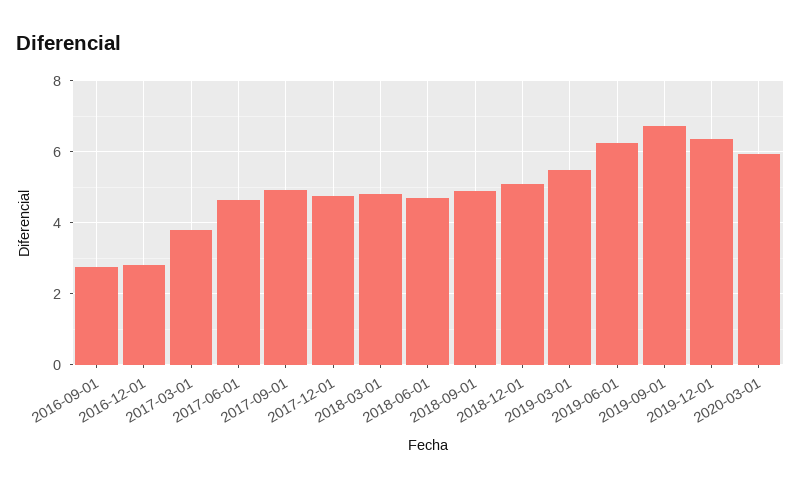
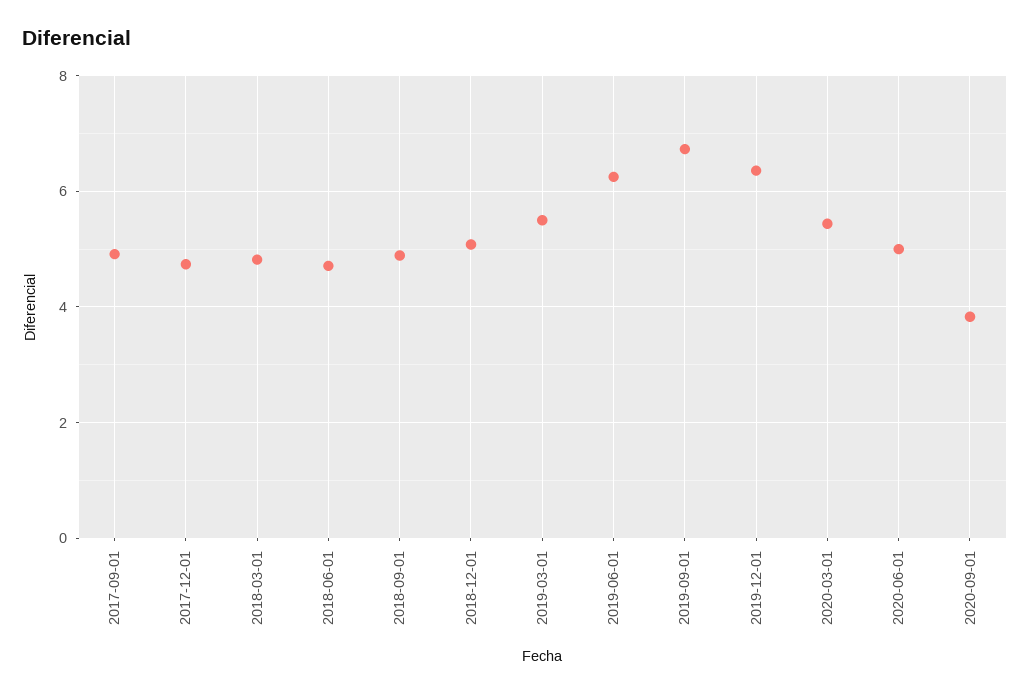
2016-09-01: 2.8 -> none
2016-12-01: 2.8 -> none
2017-03-01: 3.8 -> none
2017-06-01: 4.6 -> none
2020-03-01: 6 -> 5.4
2020-06-01: none -> 5
2020-09-01: none -> 3.8

